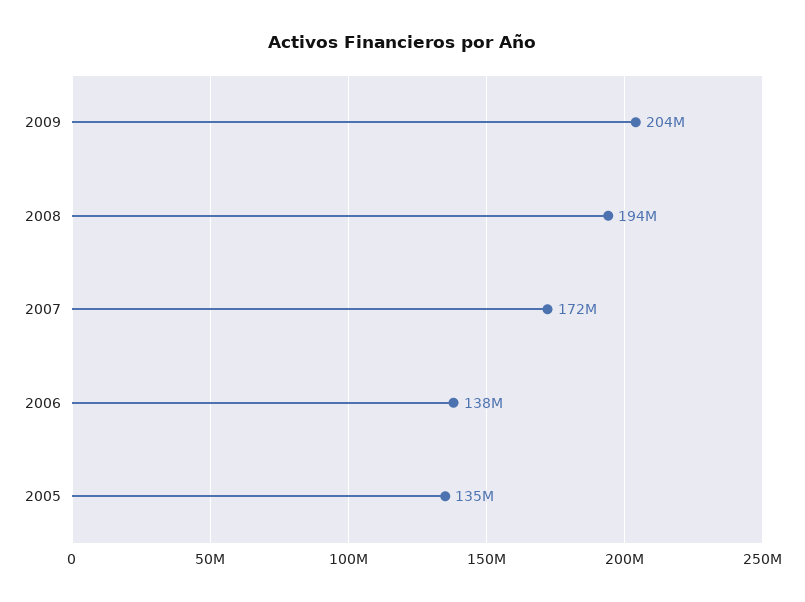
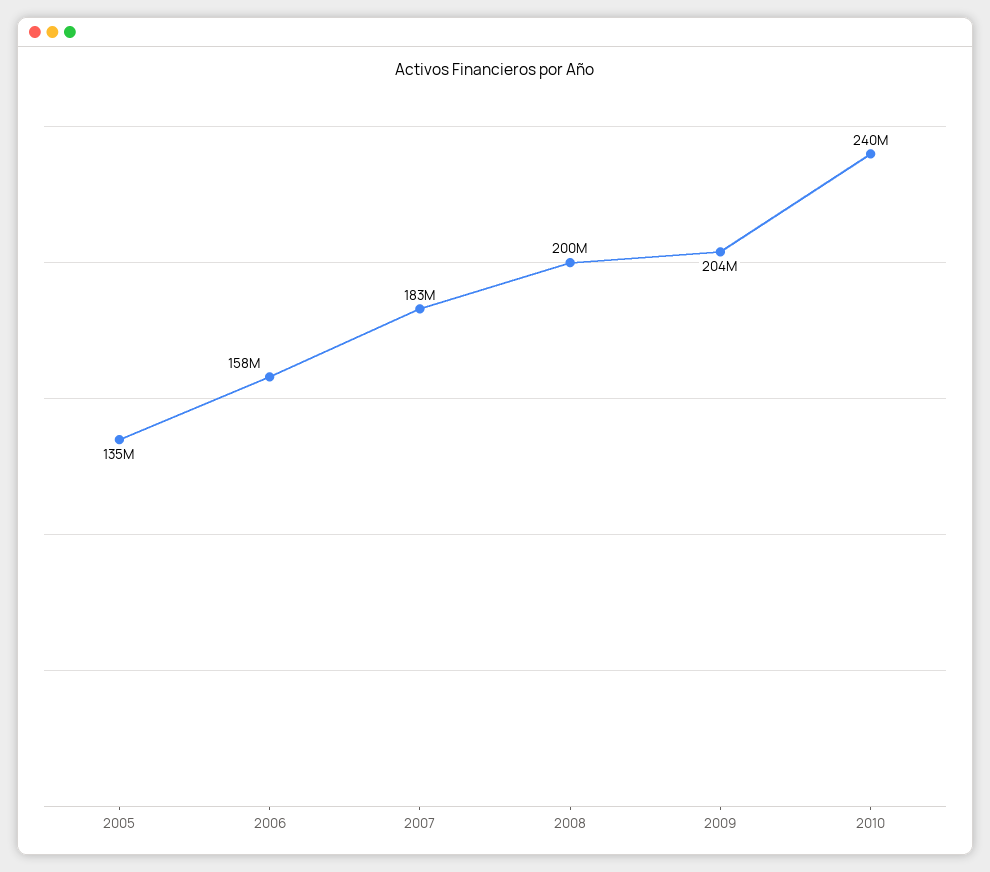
2008: 194000000 -> 200000000
2007: 172000000 -> 183000000
2006: 138000000 -> 158000000
2010: none -> 240000000

